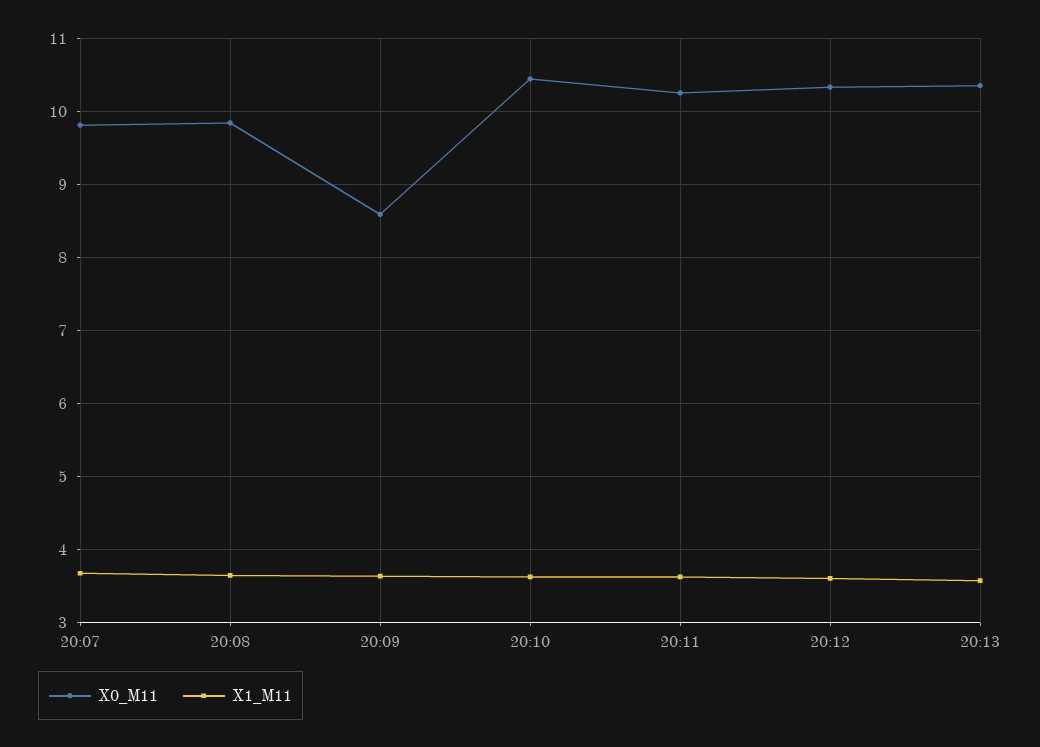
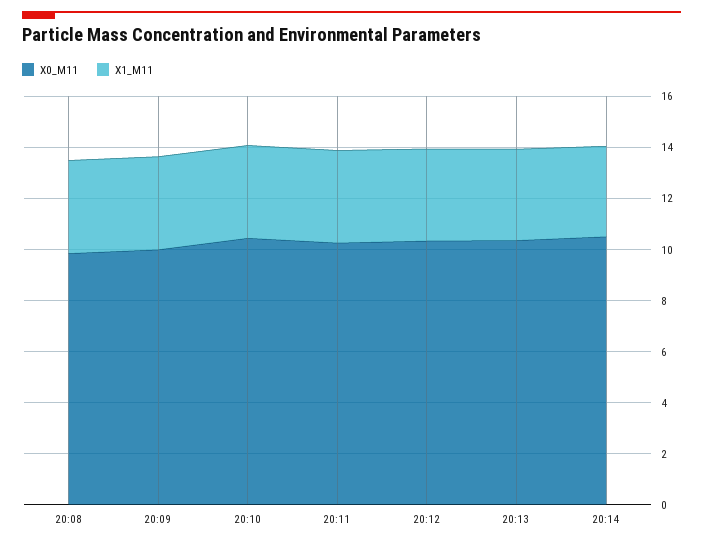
X0_M11, 20:07: 9.8 -> none
X1_M11, 20:07: 3.7 -> none
X0_M11, 20:09: 8.6 -> 10
X0_M11, 20:14: none -> 10.5
X1_M11, 20:14: none -> 3.5

